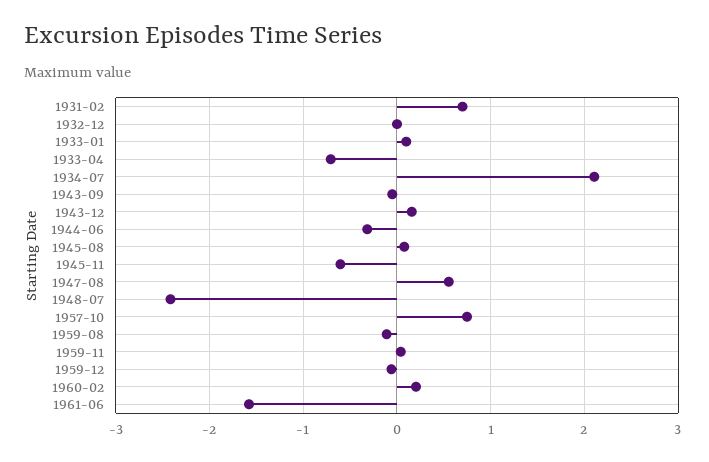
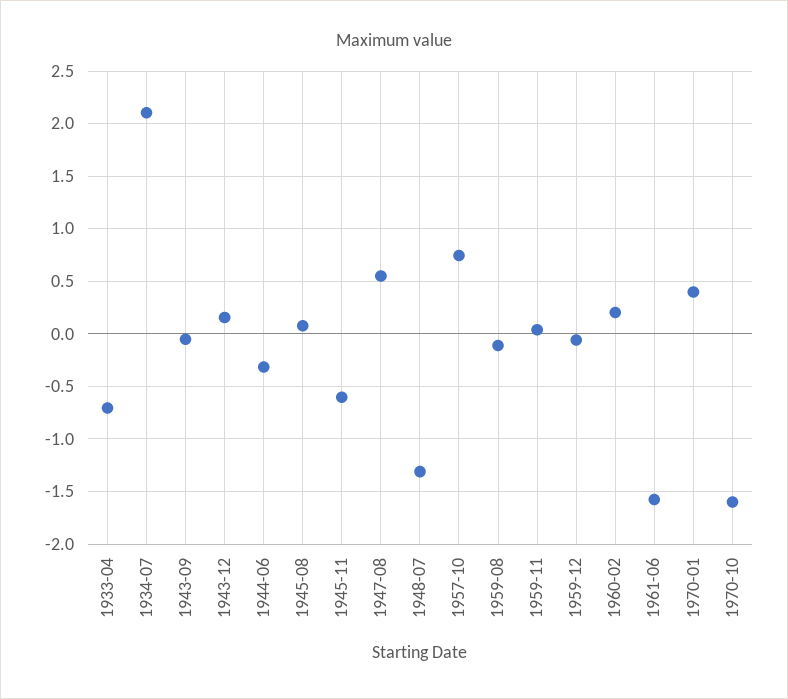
1931-02: 0.7 -> none
1932-12: 0 -> none
1933-01: 0.1 -> none
1948-07: -2.4 -> -1.3
1970-01: none -> 0.4
1970-10: none -> -1.6

